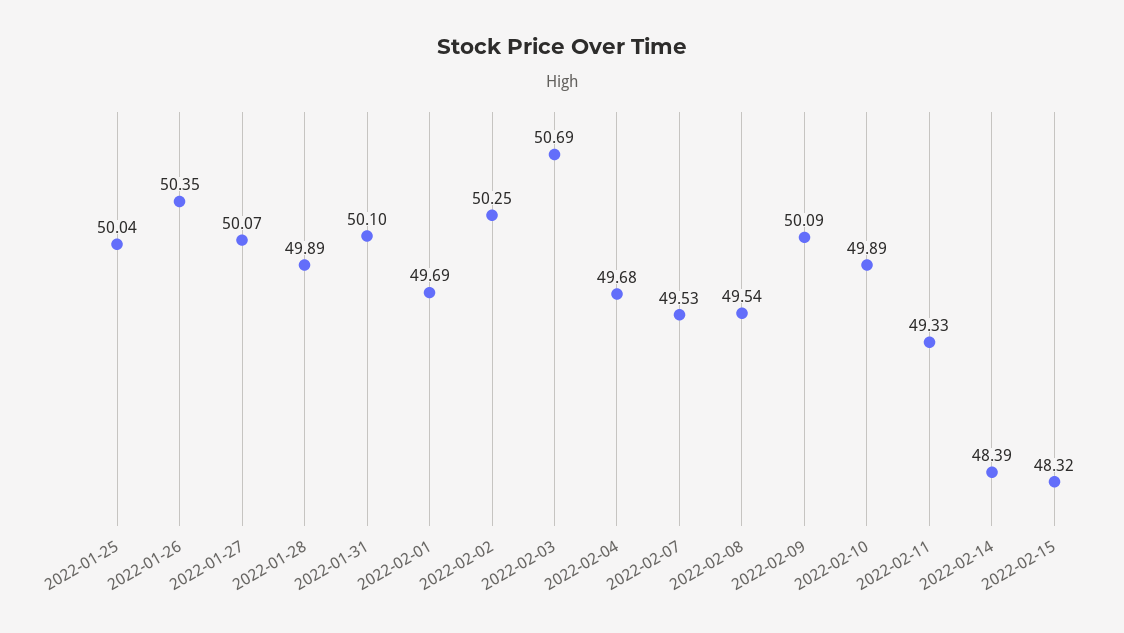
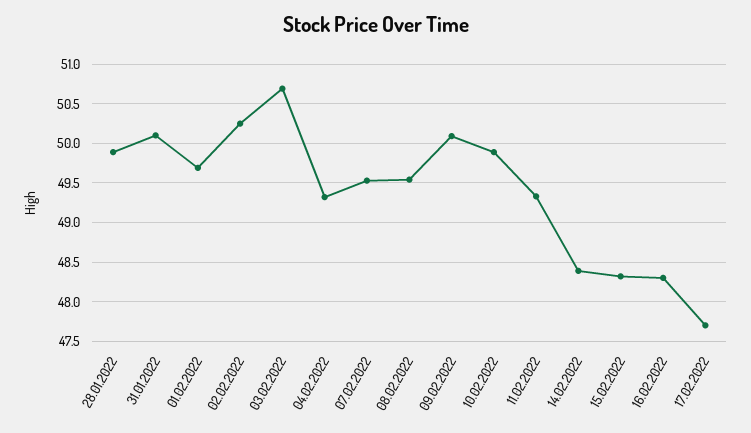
2022-01-25: 50.04 -> none
2022-01-26: 50.35 -> none
2022-01-27: 50.07 -> none
2022-02-04: 49.68 -> 49.3
16.02.2022: none -> 48.3
17.02.2022: none -> 47.7

